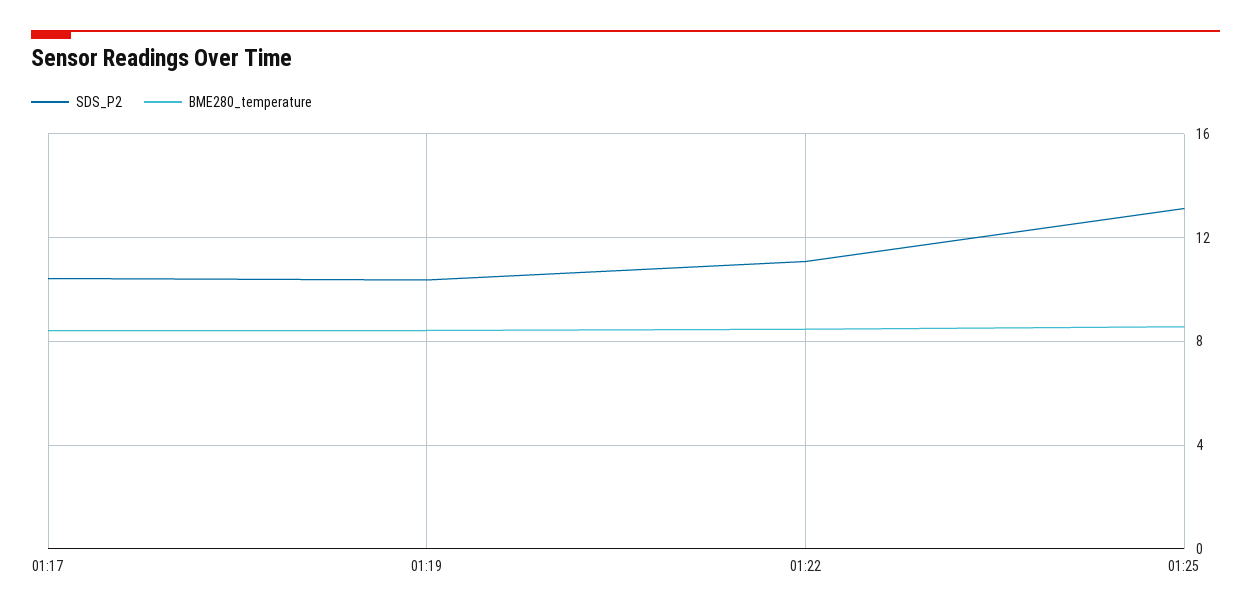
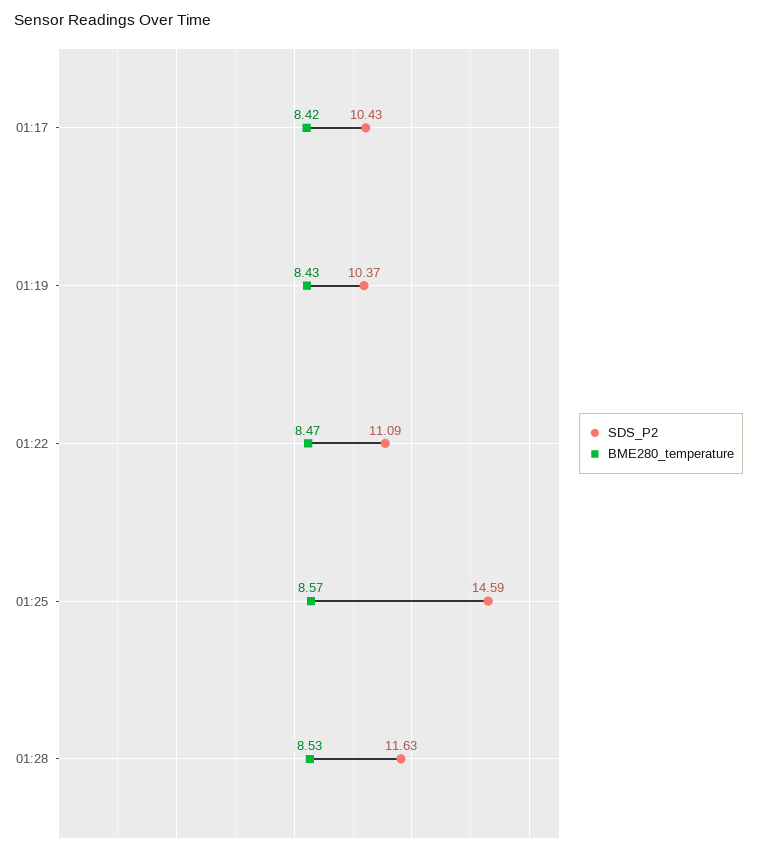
SDS_P2, 01:25: 13 -> 14.59
SDS_P2, 01:28: none -> 11.63
BME280_temperature, 01:28: none -> 8.53

